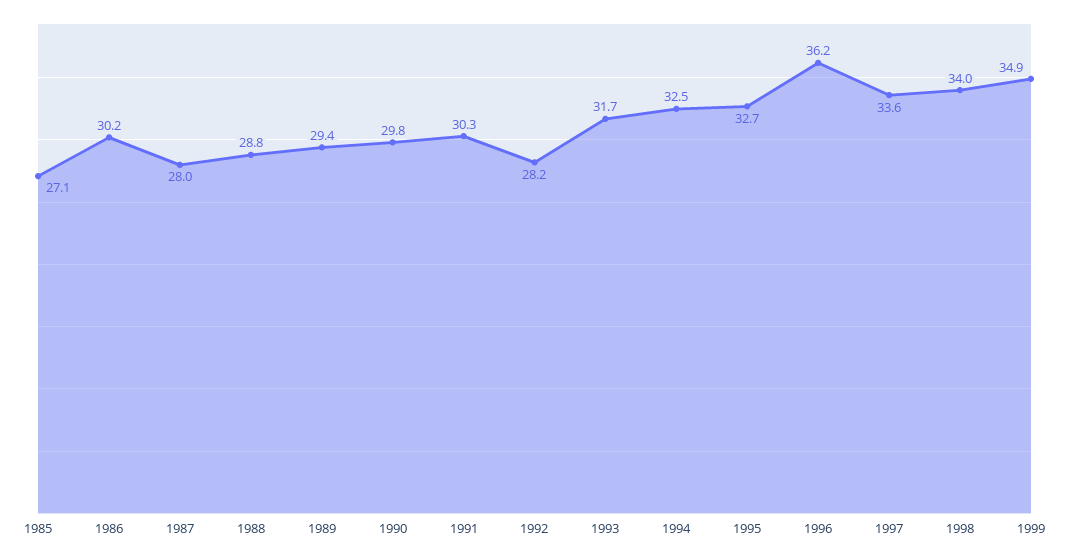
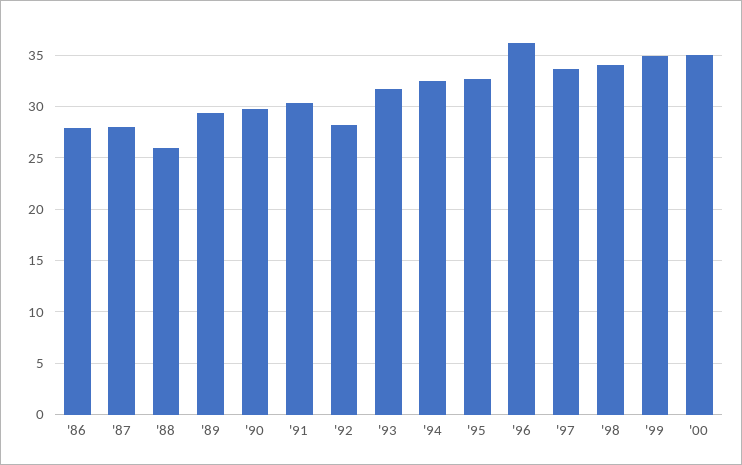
1985: 27.1 -> none
1986: 30.2 -> 28
1988: 28.8 -> 26
'00: none -> 35

